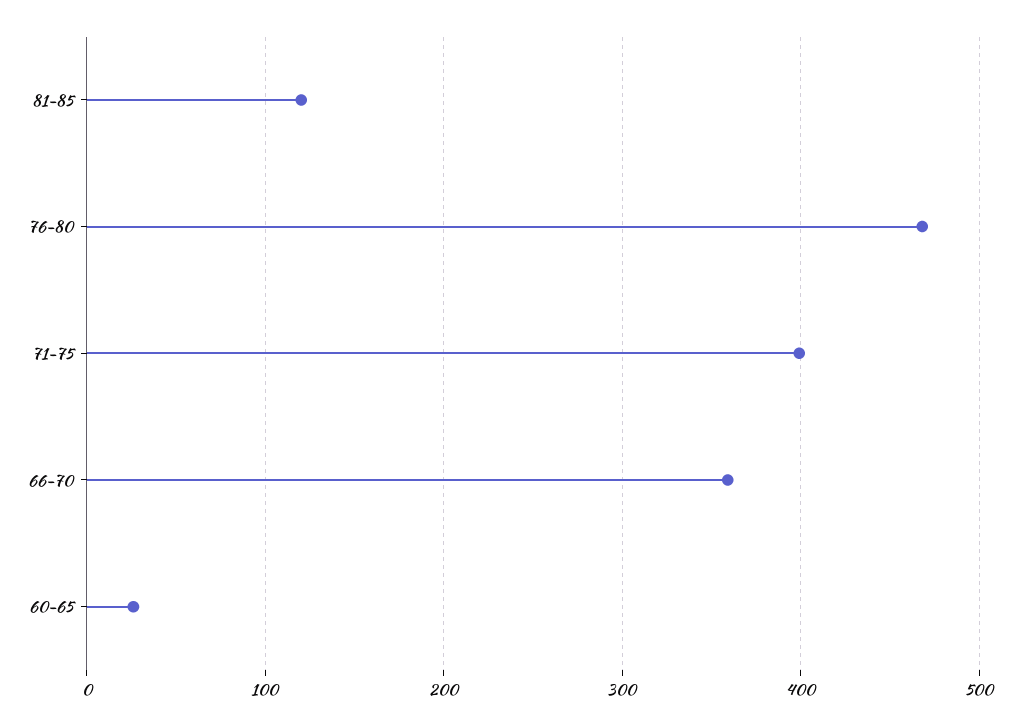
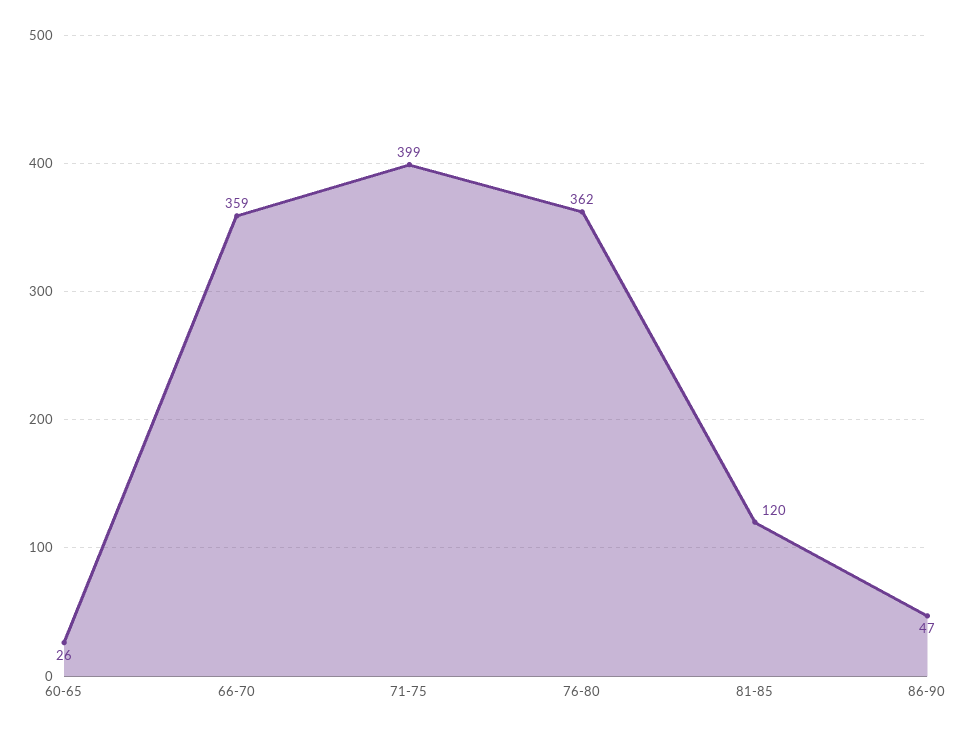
76-80: 470 -> 362
86-90: none -> 47

